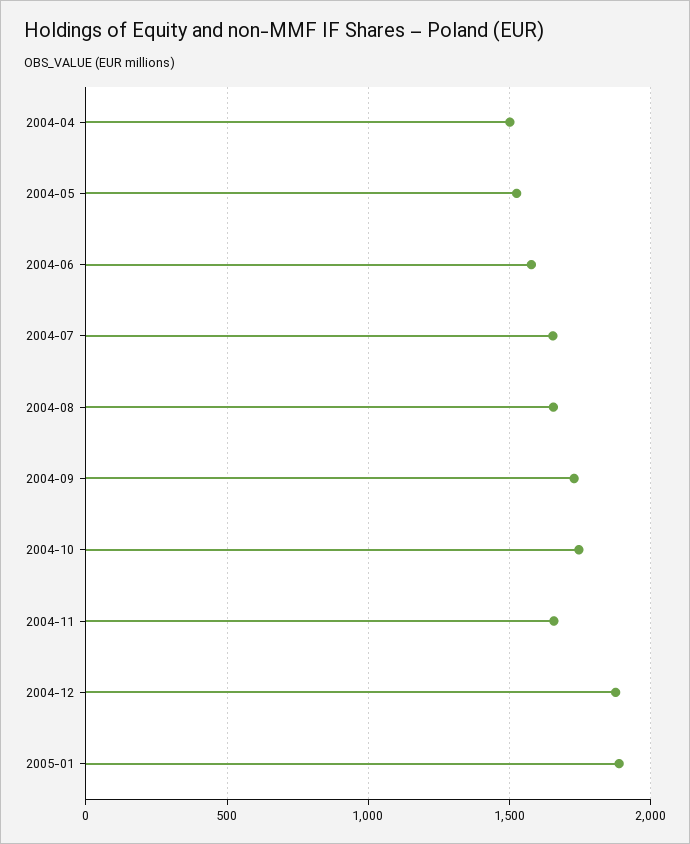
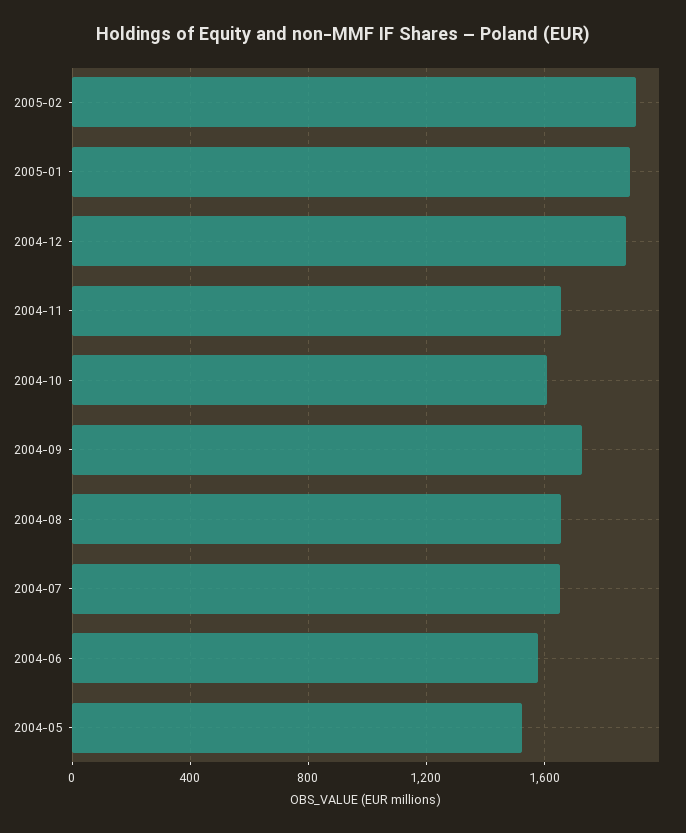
2004-04: 1500 -> none
2004-10: 1750 -> 1600
2005-02: none -> 1900

